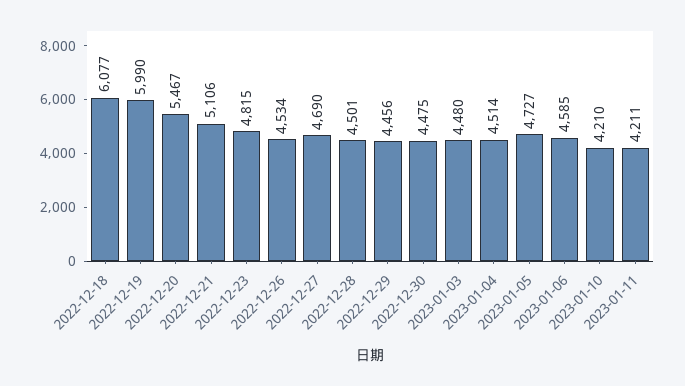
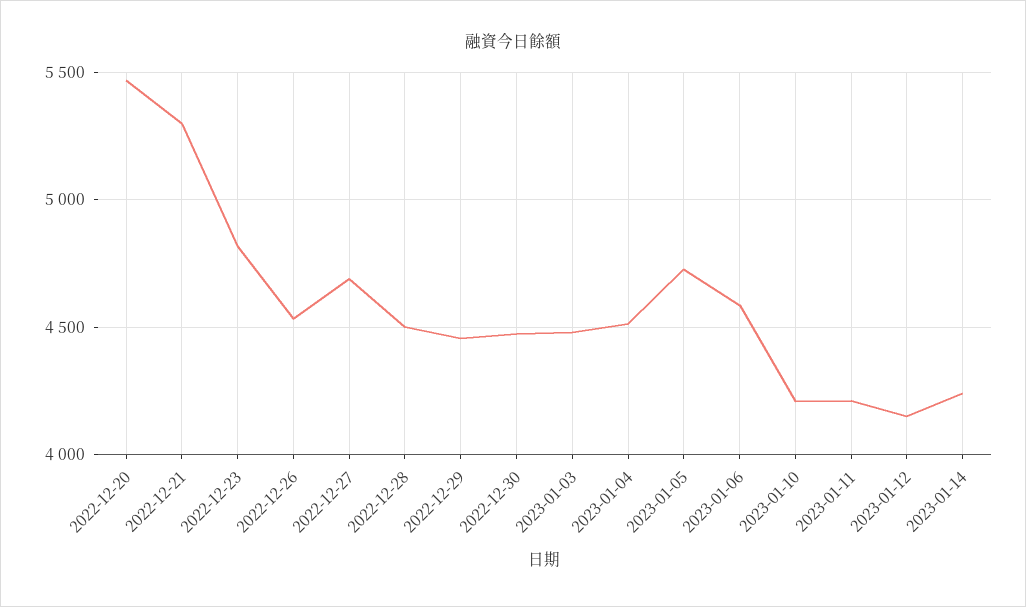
2022-12-18: 6077 -> none
2022-12-19: 5990 -> none
2022-12-21: 5106 -> 5300
2023-01-12: none -> 4150
2023-01-14: none -> 4250

